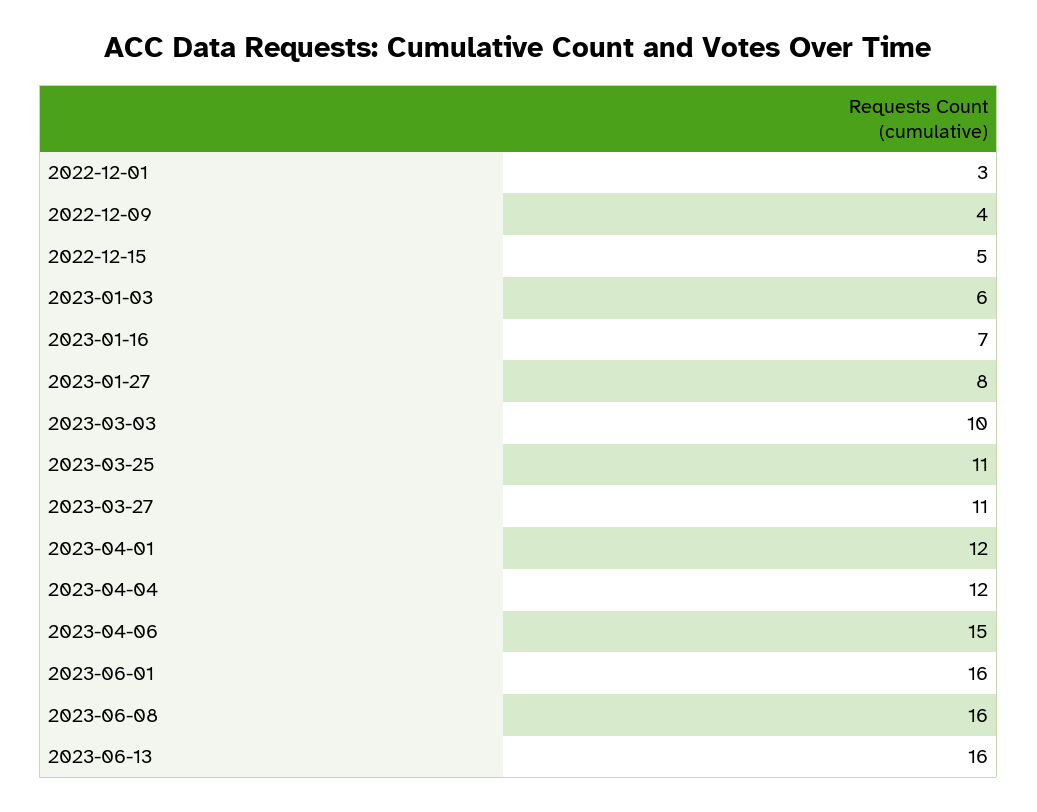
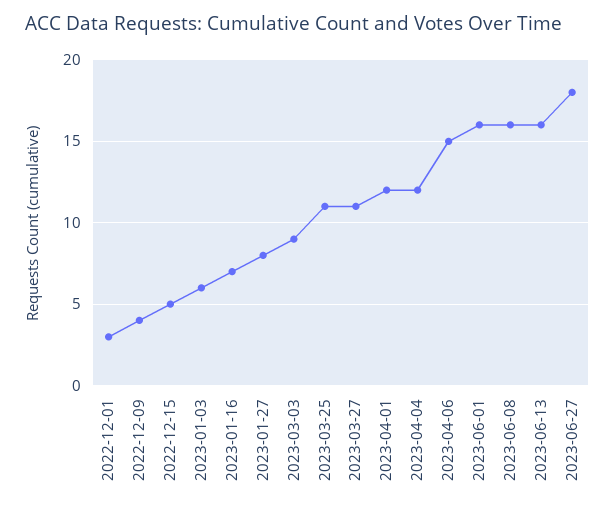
2023-03-03: 10 -> 9
2023-06-27: none -> 18

